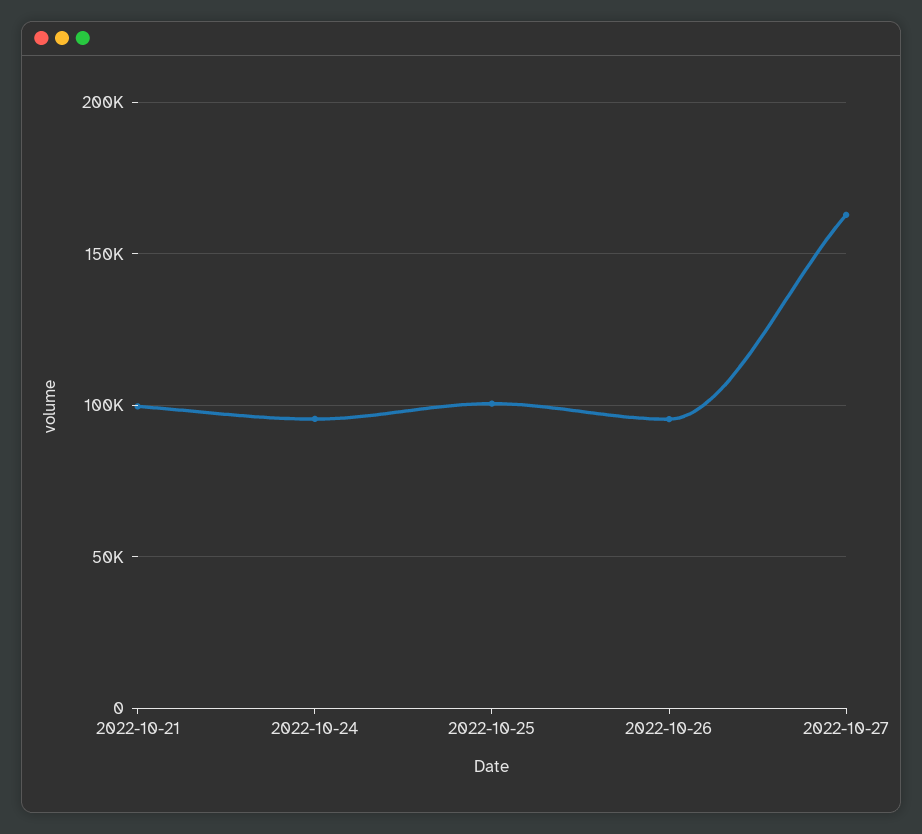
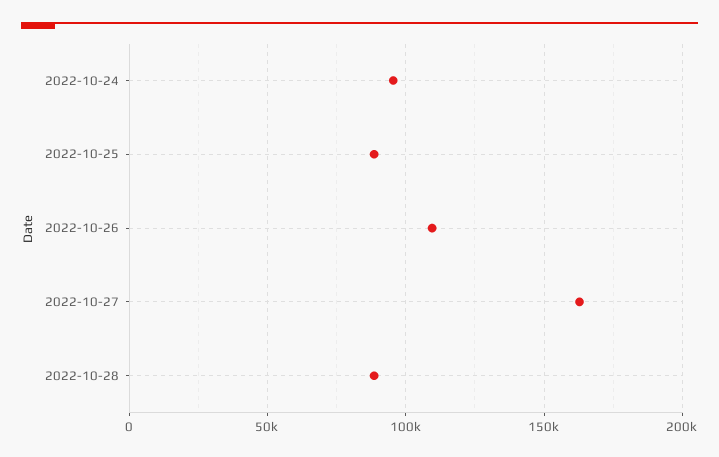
2022-10-21: 100000 -> none
2022-10-25: 100000 -> 90000
2022-10-26: 95000 -> 110000
2022-10-28: none -> 90000

